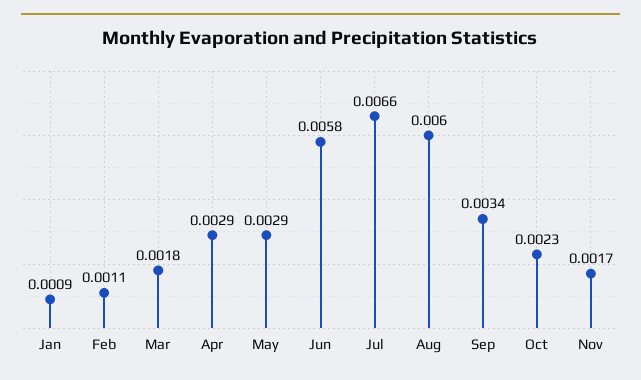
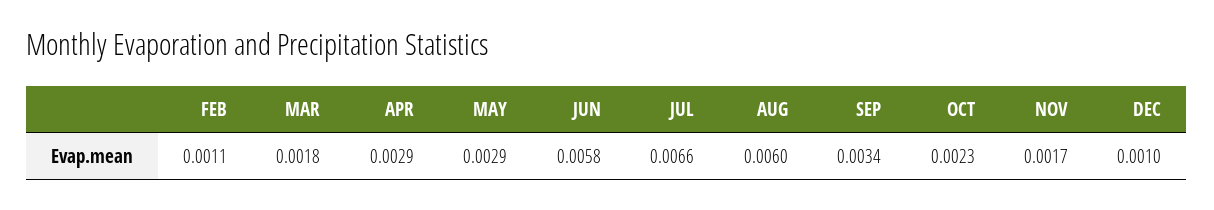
Jan: 0.0009 -> none
DEC: none -> 0.001

